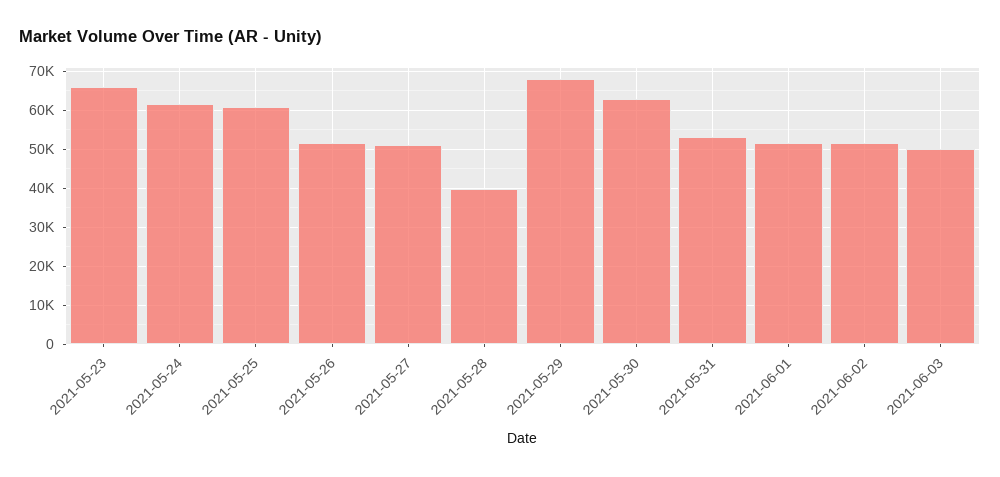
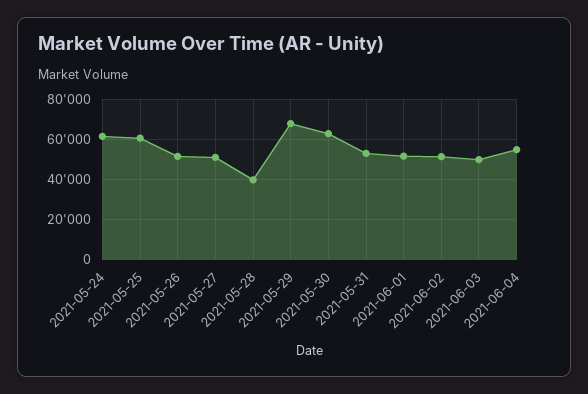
2021-05-23: 66000 -> none
2021-06-04: none -> 55000

